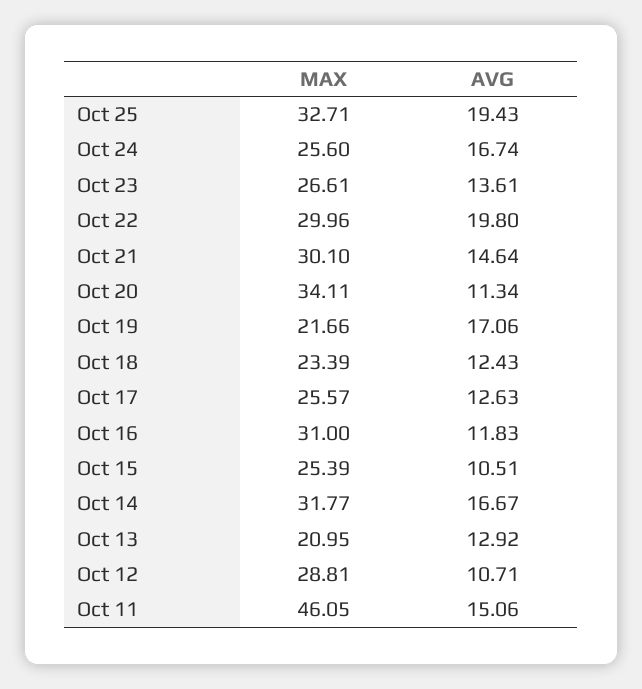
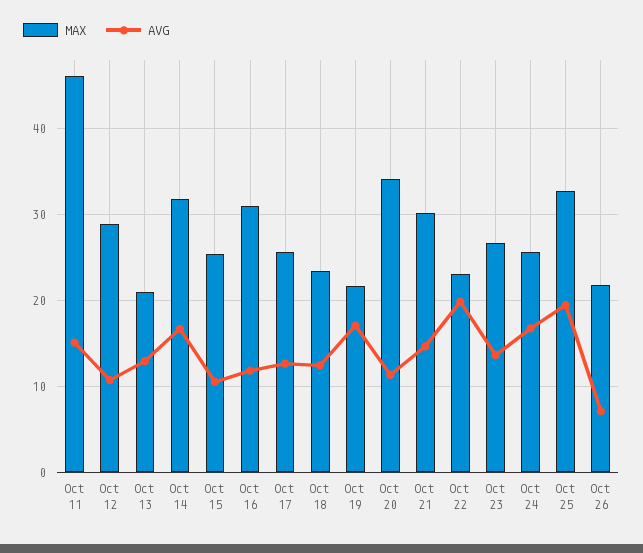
MAX, Oct 22: 29.96 -> 23
MAX, Oct 26: none -> 22
AVG, Oct 26: none -> 7

